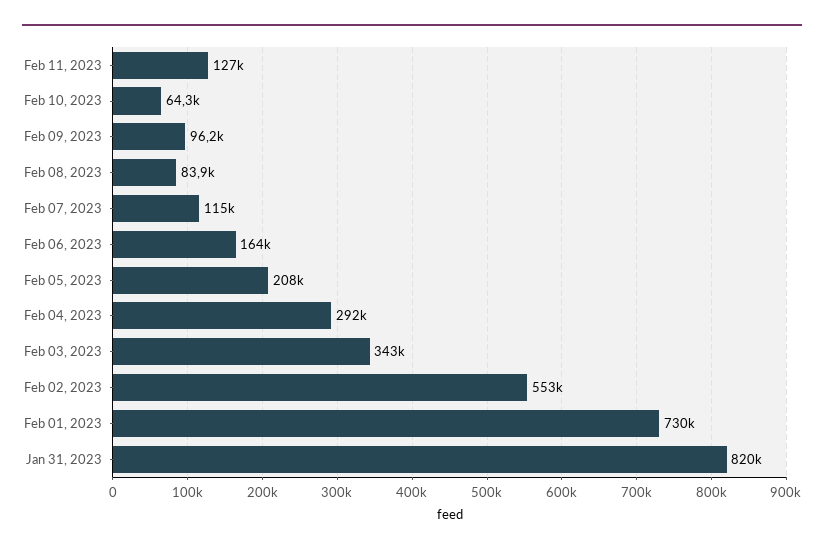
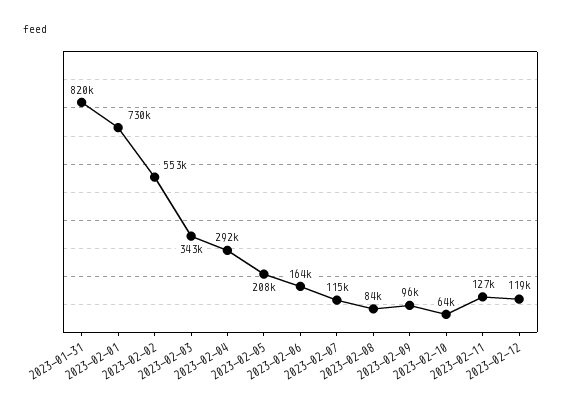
2023-02-12: none -> 119000

